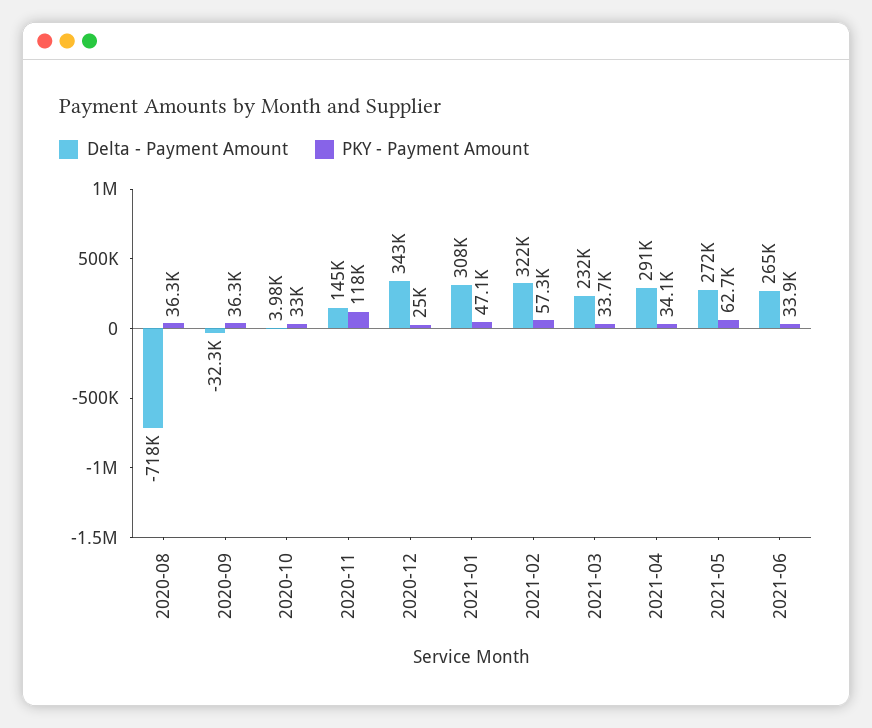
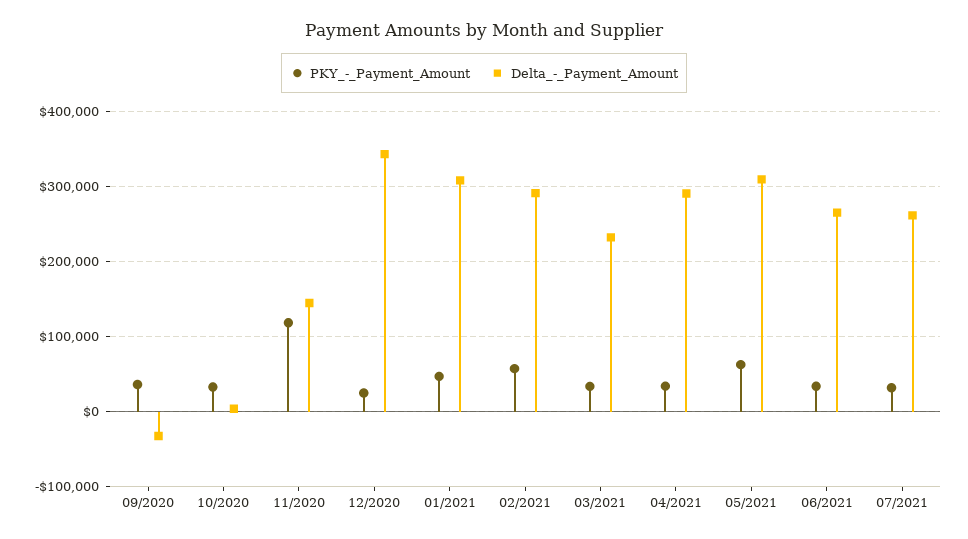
Delta - Payment Amount, 2020-08: -718000 -> none
PKY - Payment Amount, 2020-08: 36300 -> none
Delta - Payment Amount, 2021-02: 322000 -> 290000
Delta - Payment Amount, 2021-05: 272000 -> 310000
PKY - Payment Amount, 07/2021: none -> 30000
Delta - Payment Amount, 07/2021: none -> 260000

